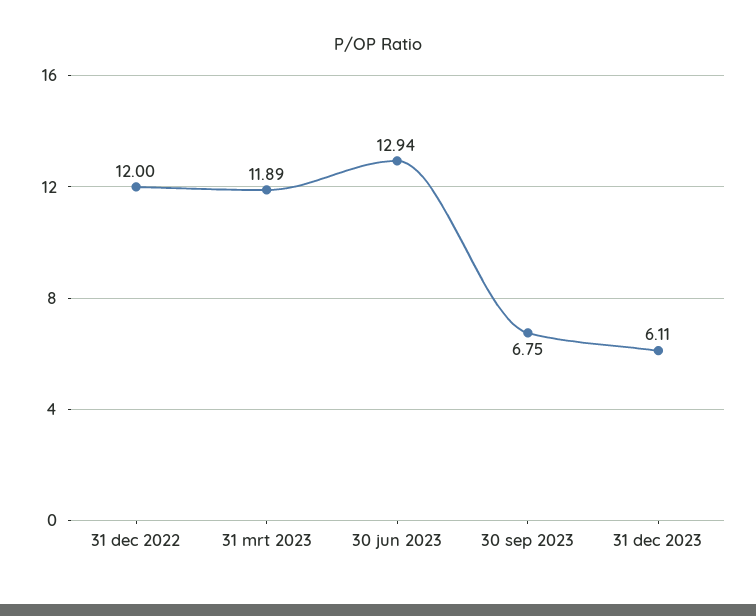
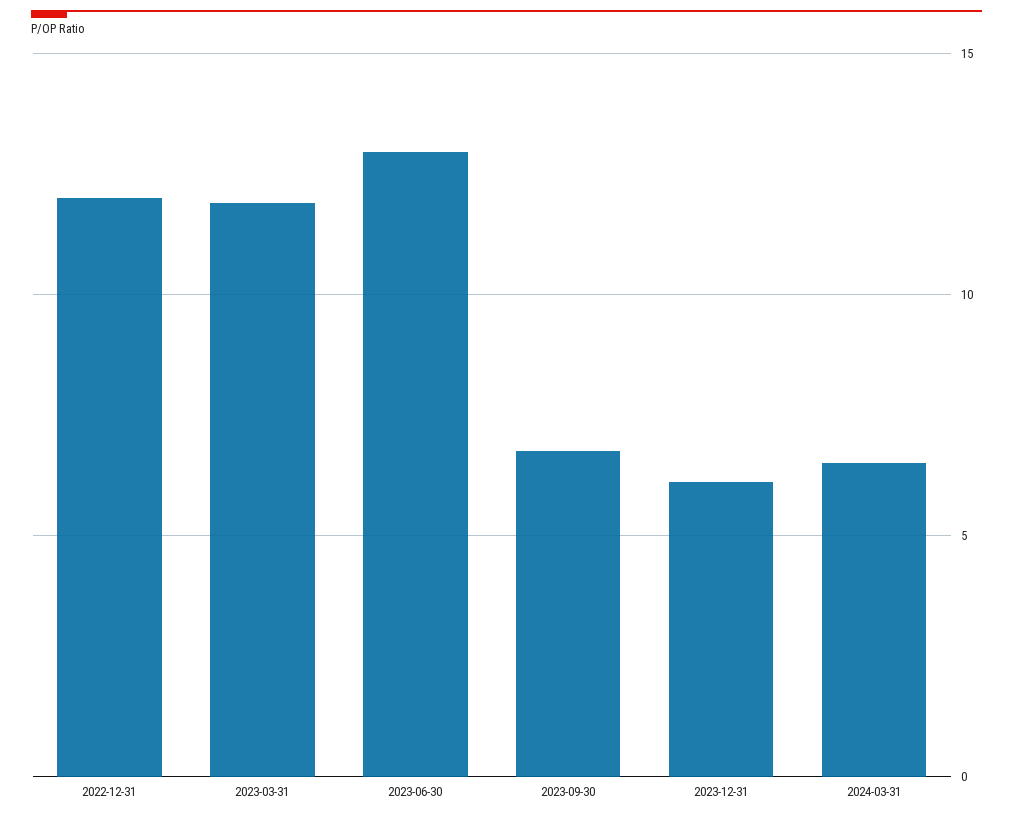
2024-03-31: none -> 6.5

